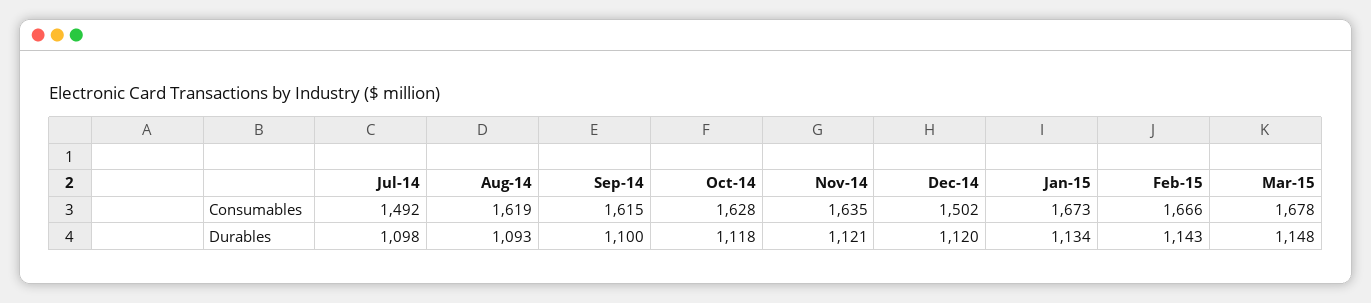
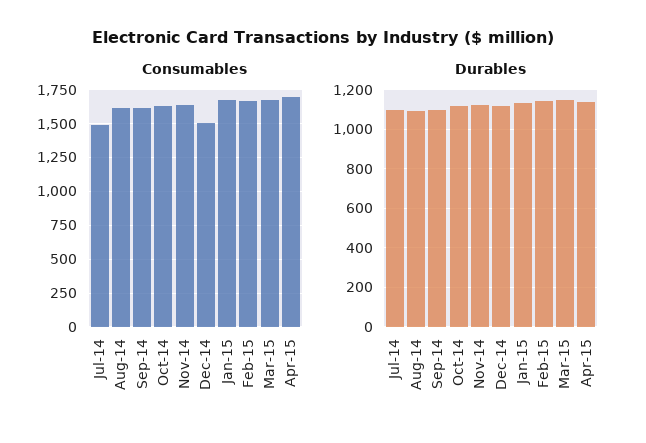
Consumables, Apr-15: none -> 1700
Durables, Apr-15: none -> 1150

